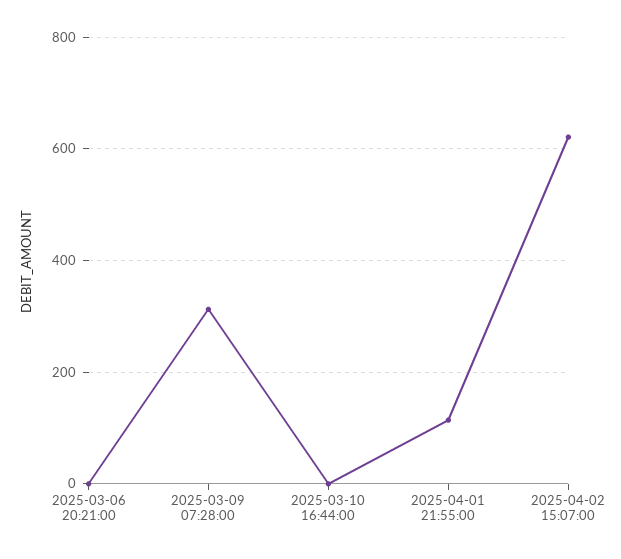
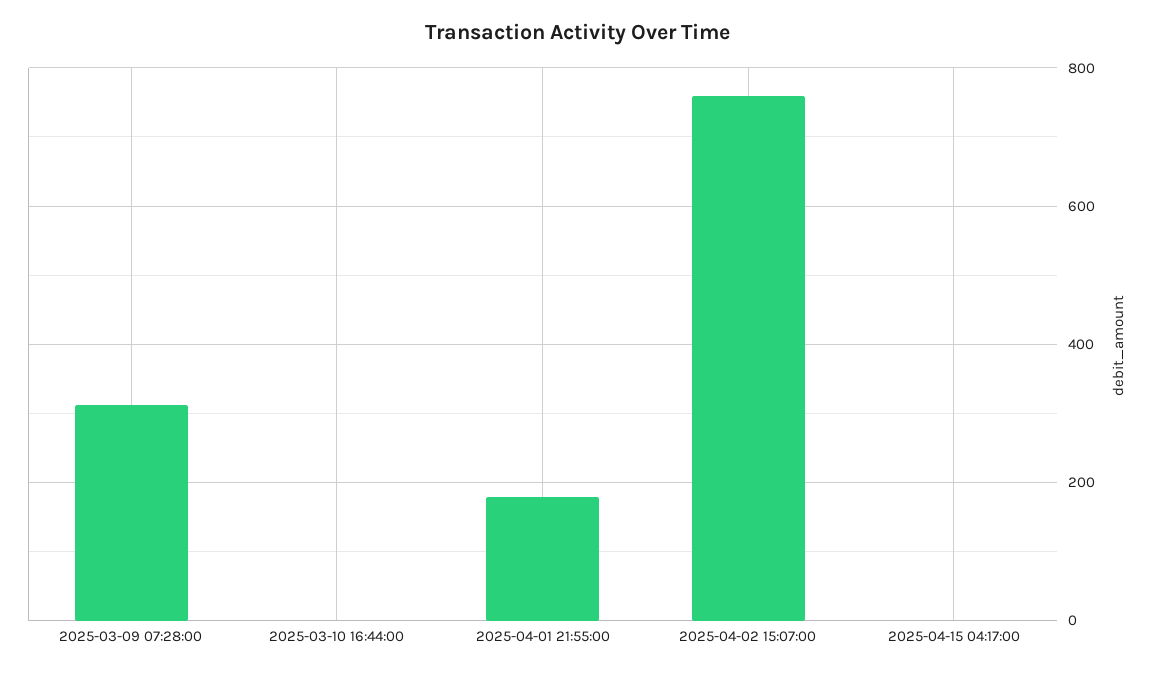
2025-03-06 20:21:00: 0 -> none
2025-04-01 21:55:00: 120 -> 180
2025-04-02 15:07:00: 620 -> 760
2025-04-15 04:17:00: none -> 0

